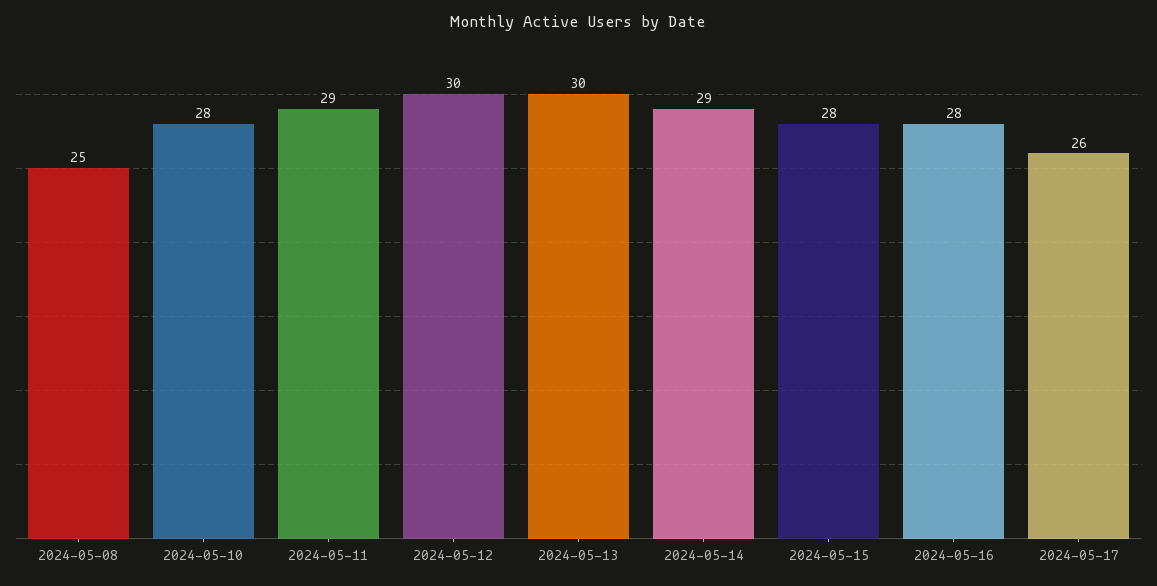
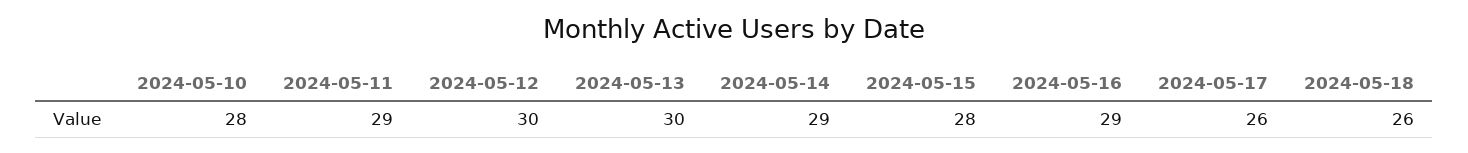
2024-05-08: 25 -> none
2024-05-16: 28 -> 29
2024-05-18: none -> 26

